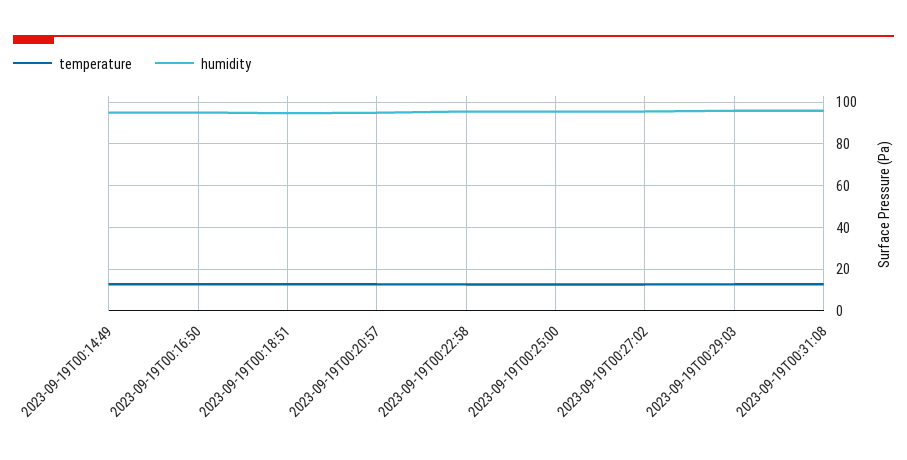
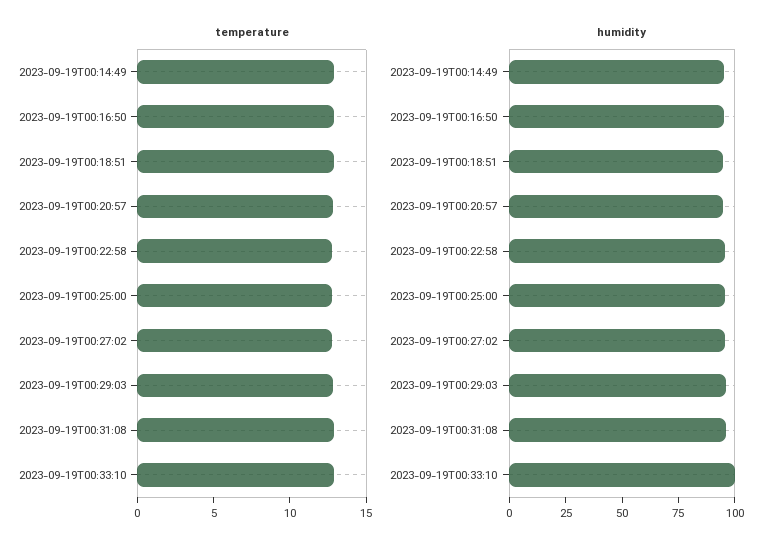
temperature, 2023-09-19T00:33:10: none -> 13
humidity, 2023-09-19T00:33:10: none -> 100

